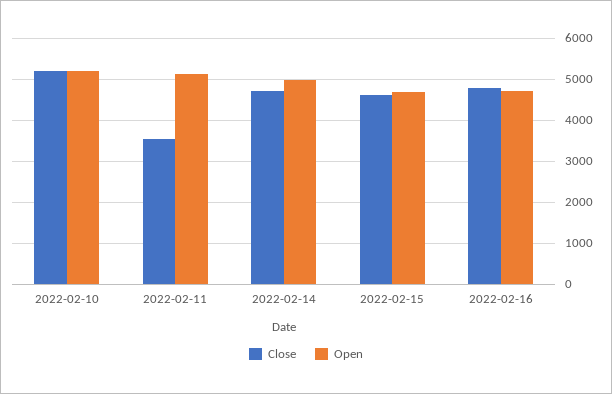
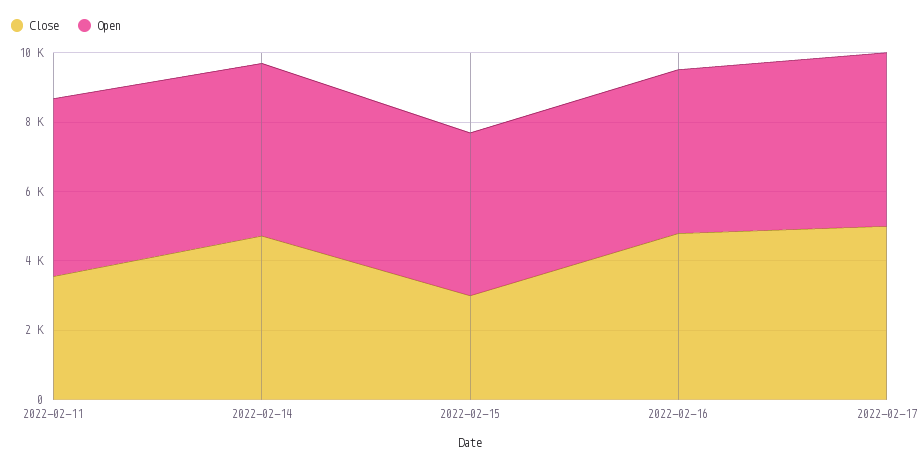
Close, 2022-02-10: 5200 -> none
Open, 2022-02-10: 5200 -> none
Close, 2022-02-15: 4600 -> 3000
Close, 2022-02-17: none -> 5000
Open, 2022-02-17: none -> 5000

